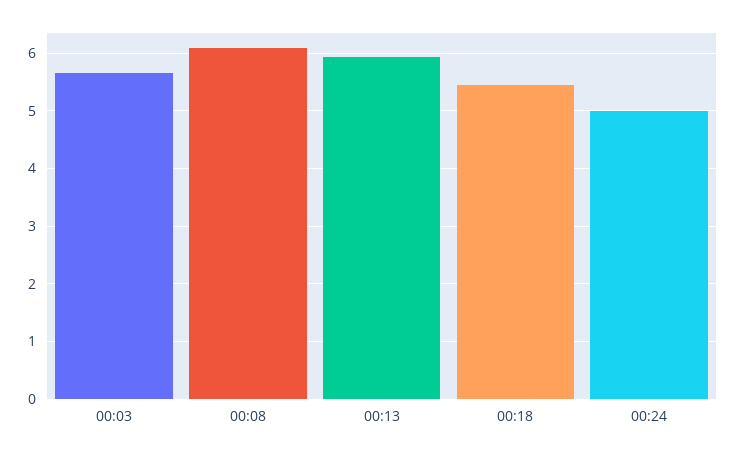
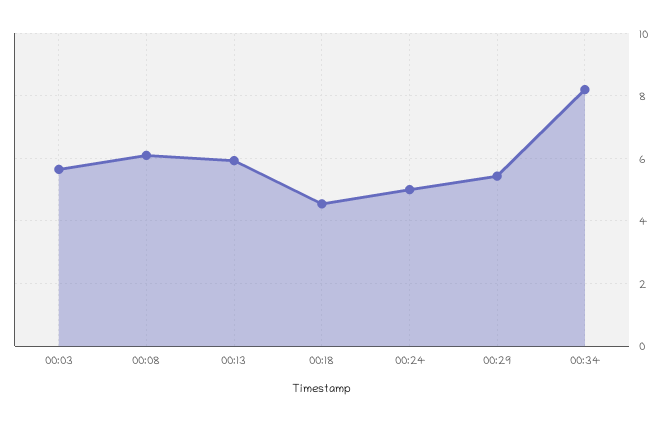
00:18: 5.4 -> 4.6
00:29: none -> 5.4
00:34: none -> 8.2

